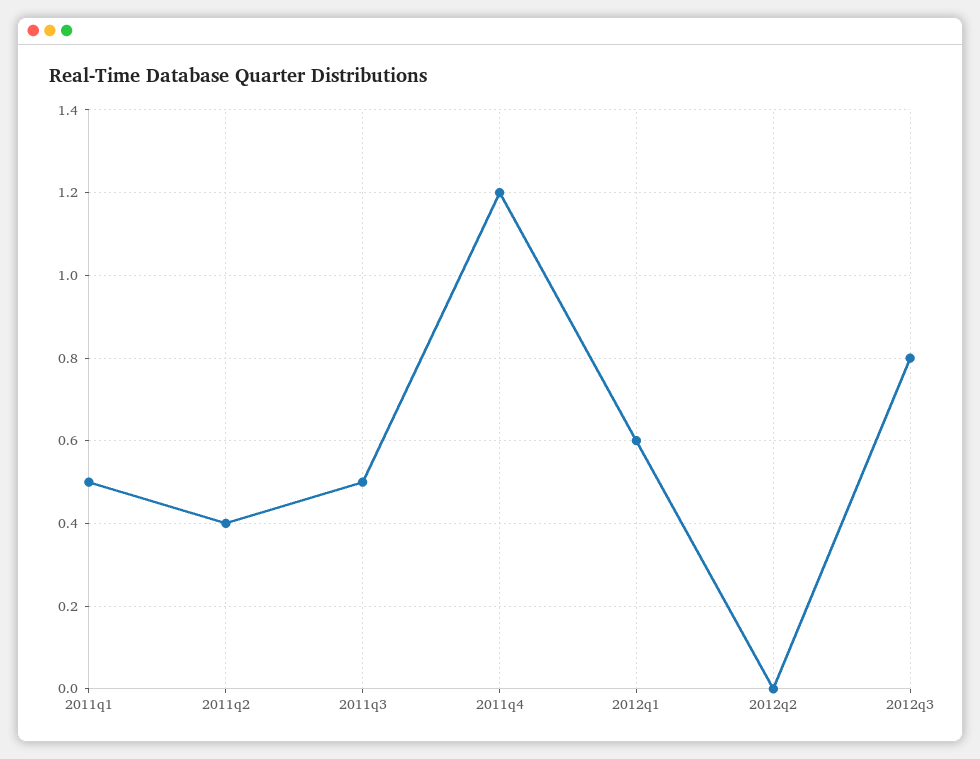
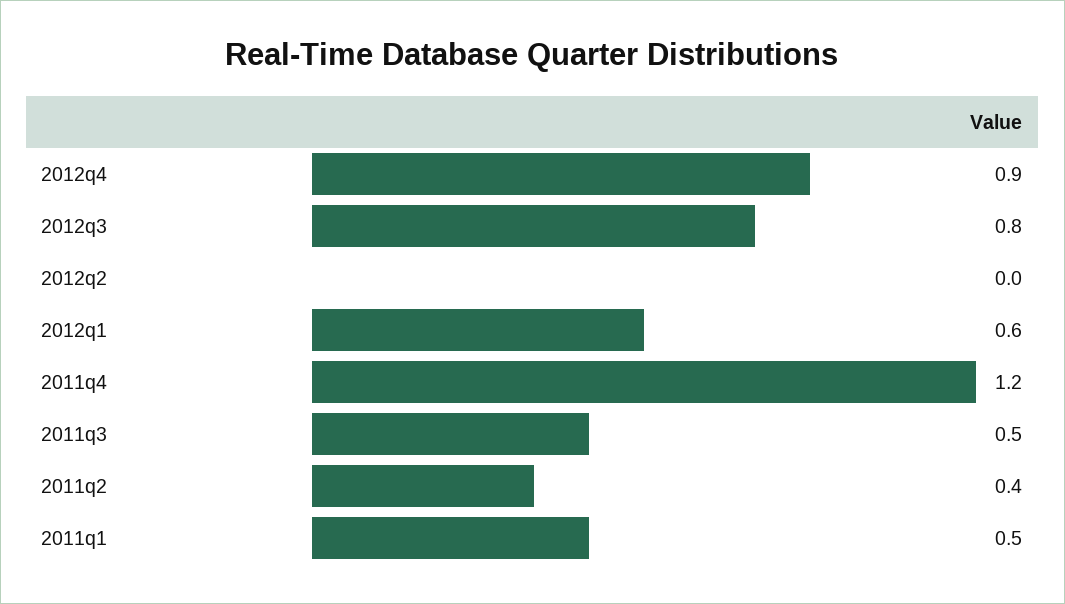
2012q4: none -> 0.9

